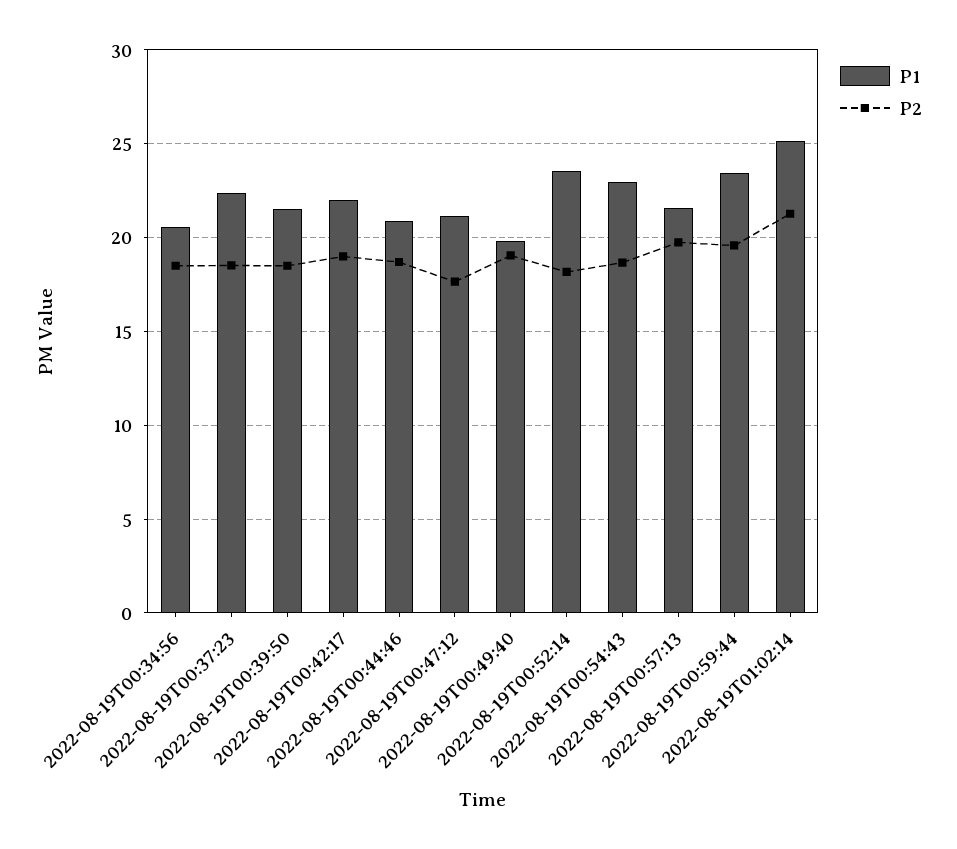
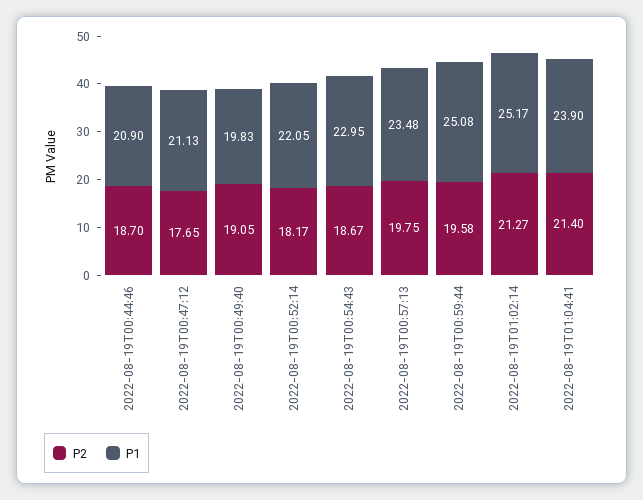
P1, 2022-08-19T00:34:56: 20.5 -> none
P2, 2022-08-19T00:34:56: 18.5 -> none
P1, 2022-08-19T00:37:23: 22.5 -> none
P2, 2022-08-19T00:37:23: 18.5 -> none
P1, 2022-08-19T00:39:50: 21.5 -> none
P2, 2022-08-19T00:39:50: 18.5 -> none
P1, 2022-08-19T00:42:17: 22 -> none
P2, 2022-08-19T00:42:17: 19 -> none
P1, 2022-08-19T00:52:14: 23.5 -> 22.05
P1, 2022-08-19T00:57:13: 21.5 -> 23.48
P1, 2022-08-19T00:59:44: 23.5 -> 25.08
P2, 2022-08-19T01:04:41: none -> 21.4
P1, 2022-08-19T01:04:41: none -> 23.9

